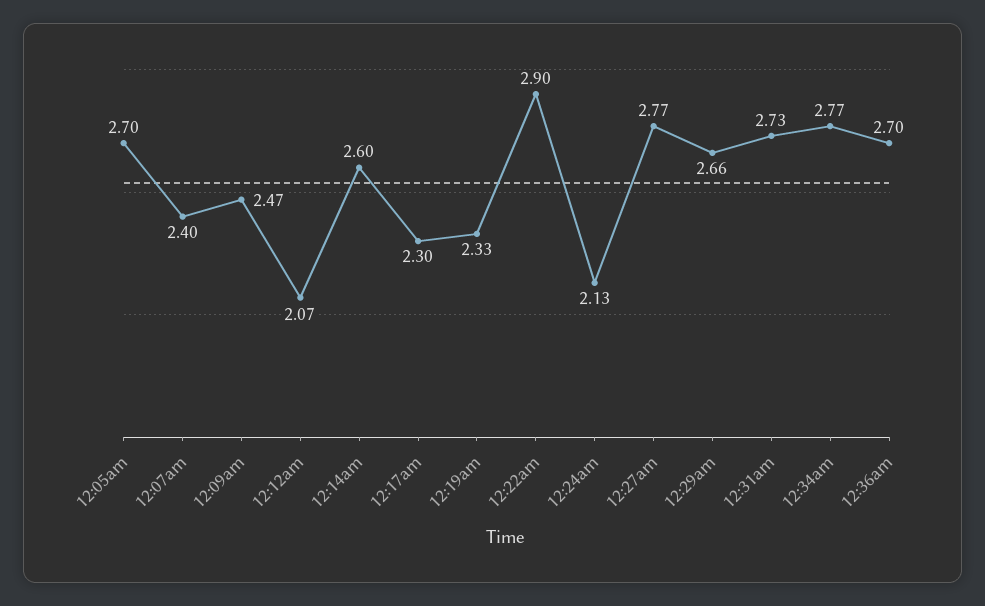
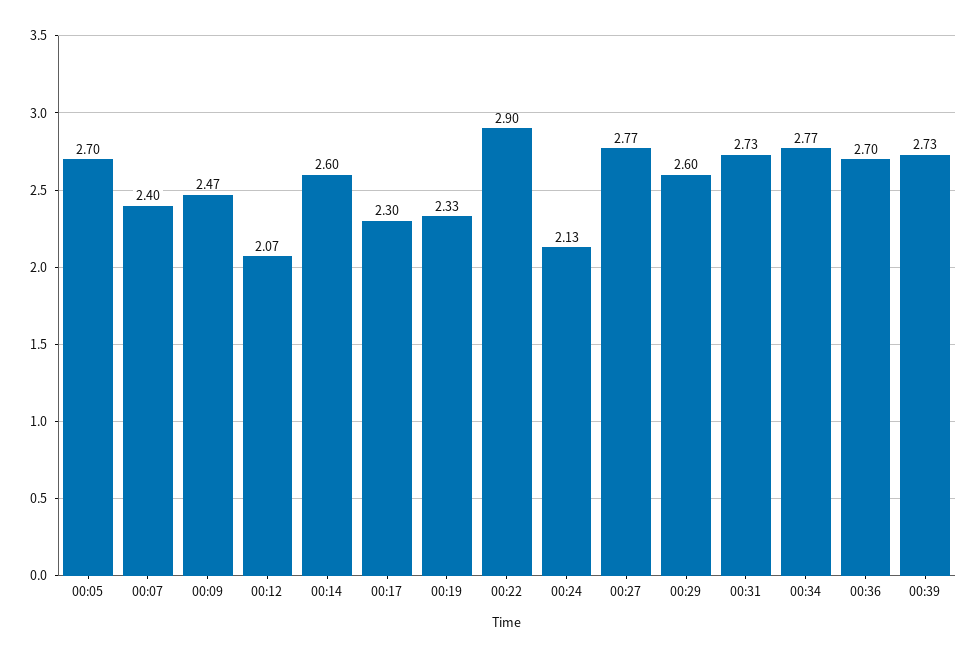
12:29am: 2.66 -> 2.6
00:39: none -> 2.73

